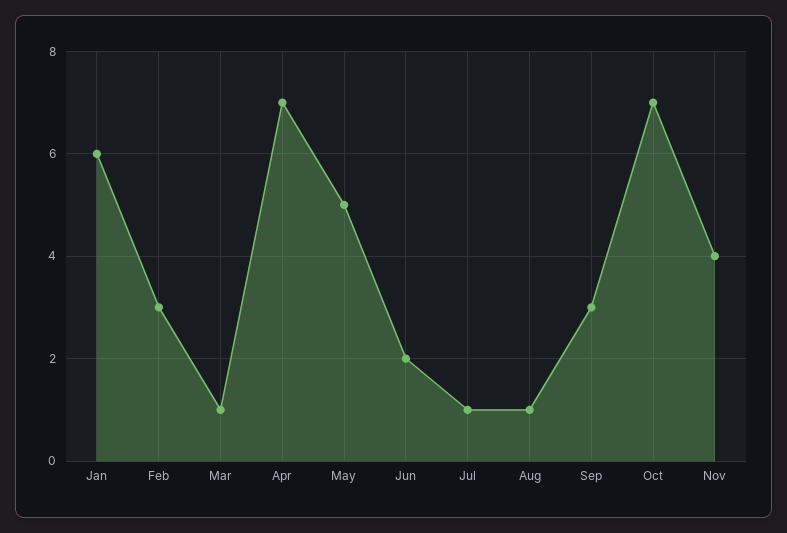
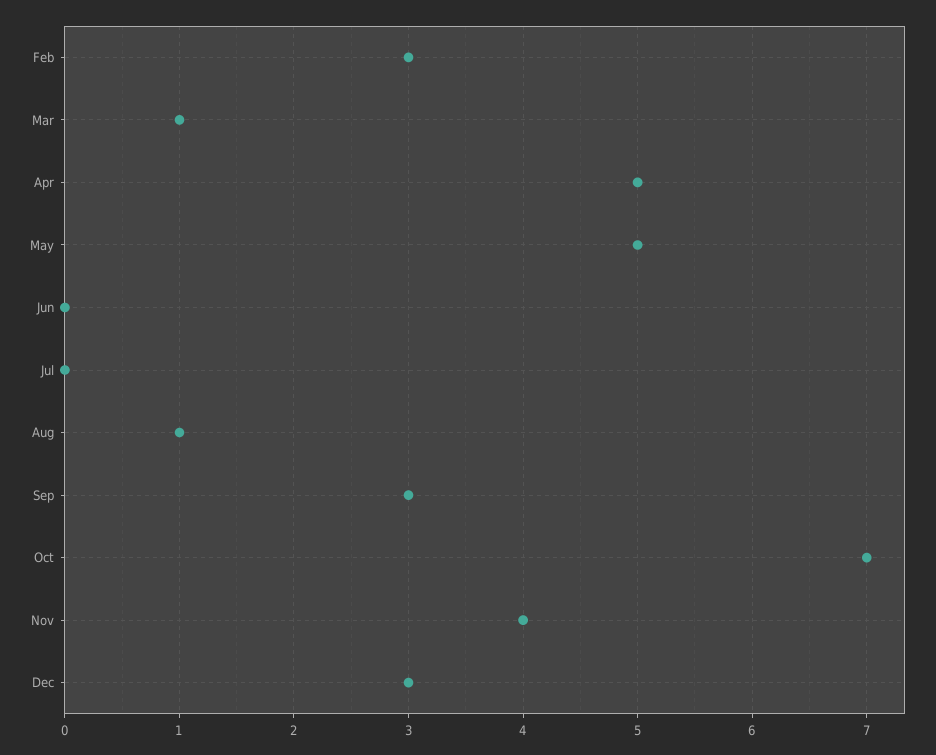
Jan: 6 -> none
Apr: 7 -> 5
Jun: 2 -> 0
Jul: 1 -> 0
Dec: none -> 3

